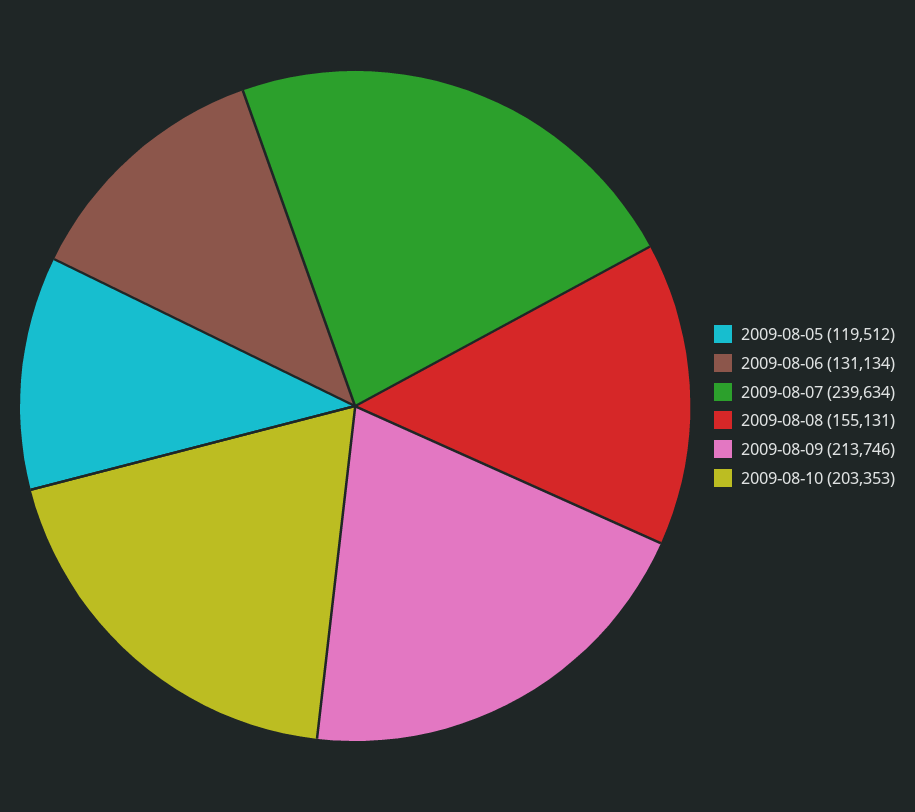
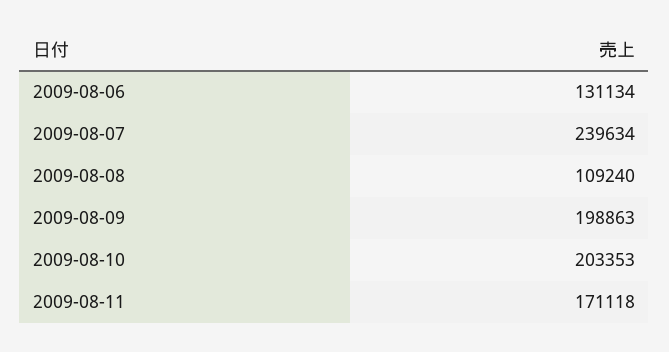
2009-08-05: 119512 -> none
2009-08-08: 155131 -> 109240
2009-08-09: 213746 -> 198863
2009-08-11: none -> 171118

